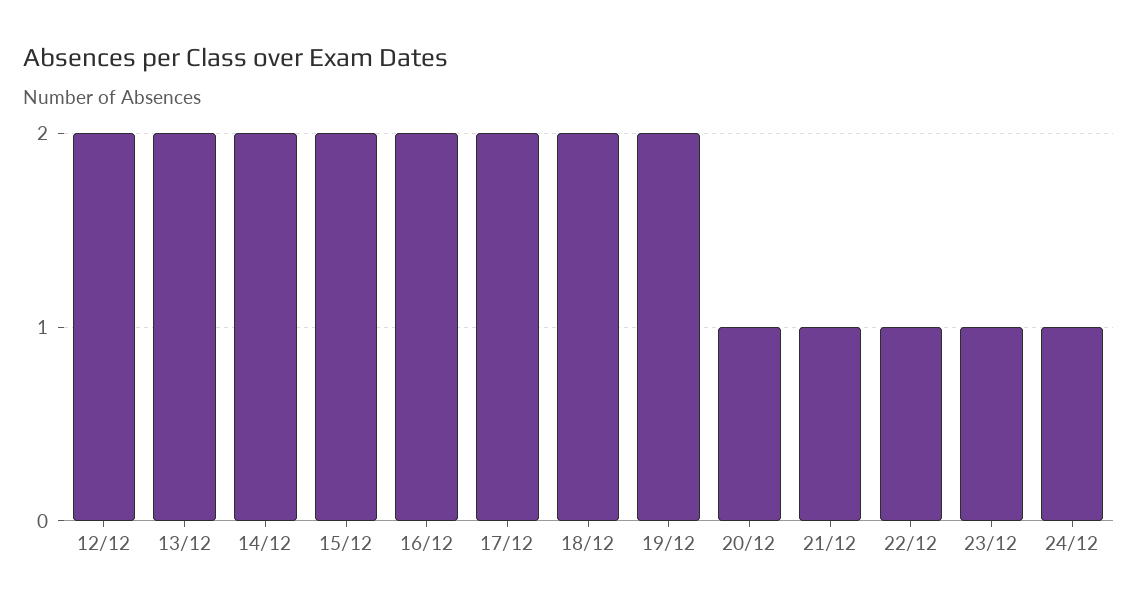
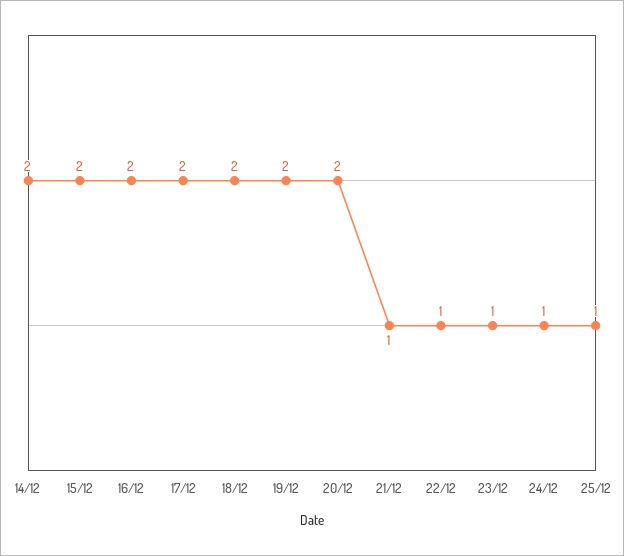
12/12: 2 -> none
13/12: 2 -> none
20/12: 1 -> 2
25/12: none -> 1

